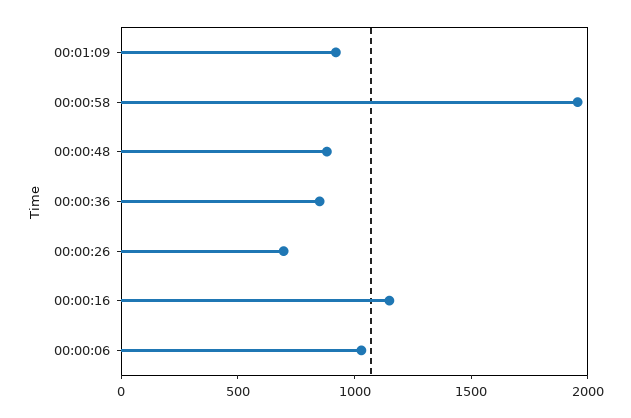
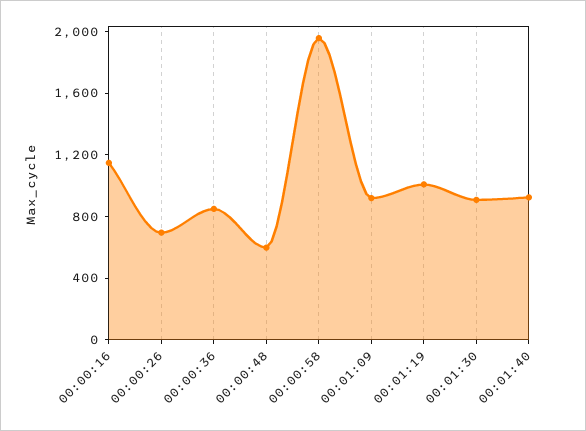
00:00:48: 900 -> 600
00:00:06: 1000 -> none
00:01:19: none -> 1000
00:01:30: none -> 900
00:01:40: none -> 900

